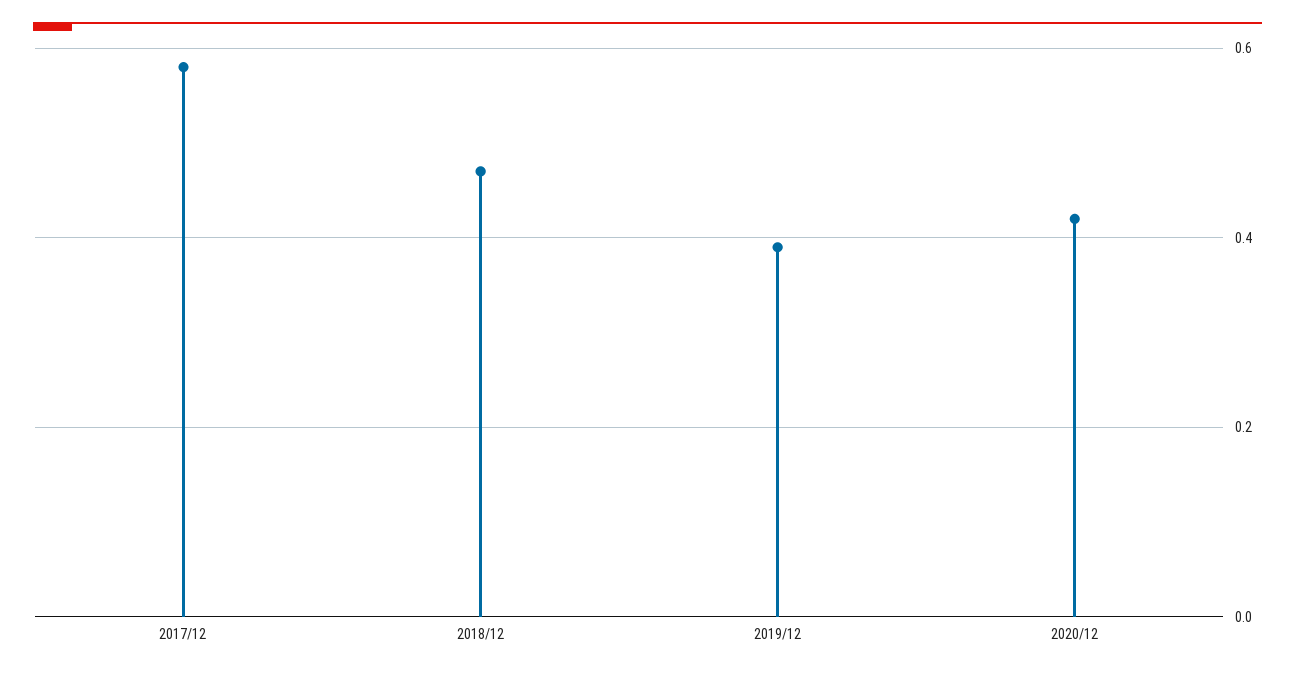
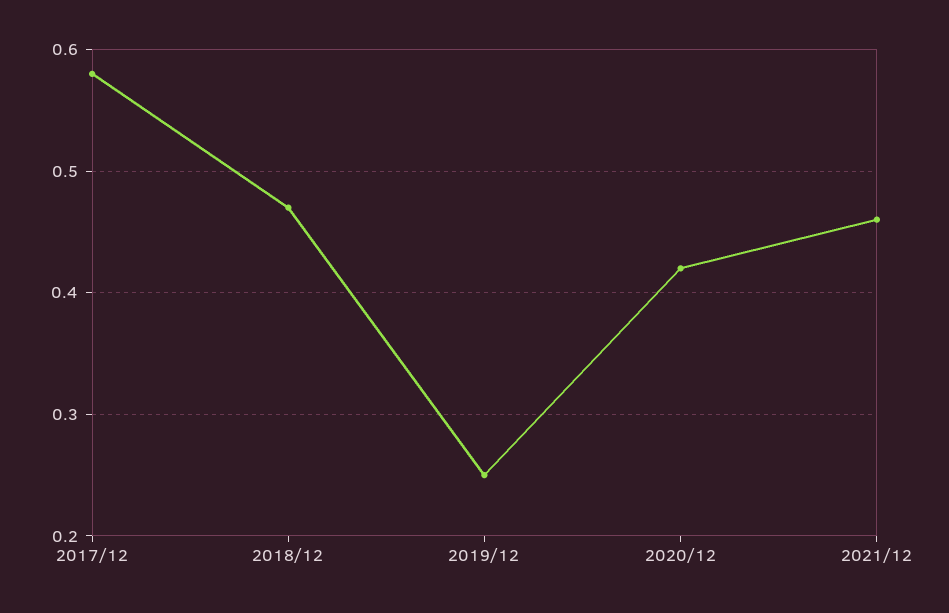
2019/12: 0.4 -> 0.25
2021/12: none -> 0.46

